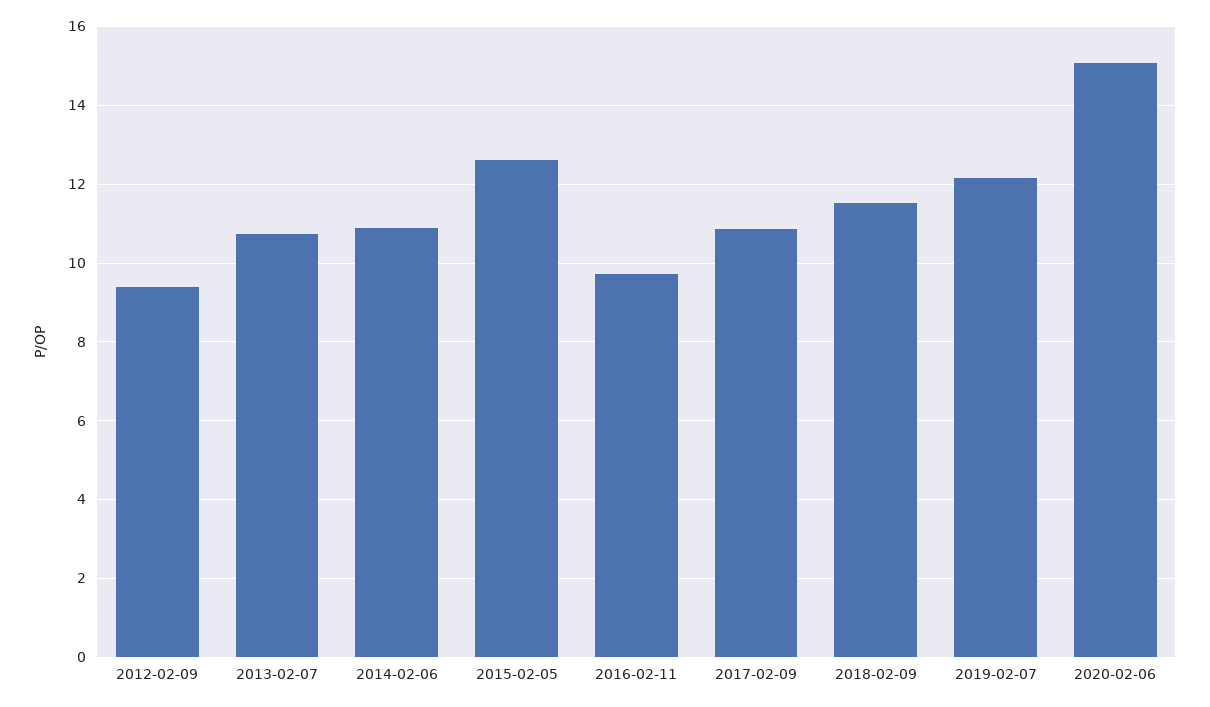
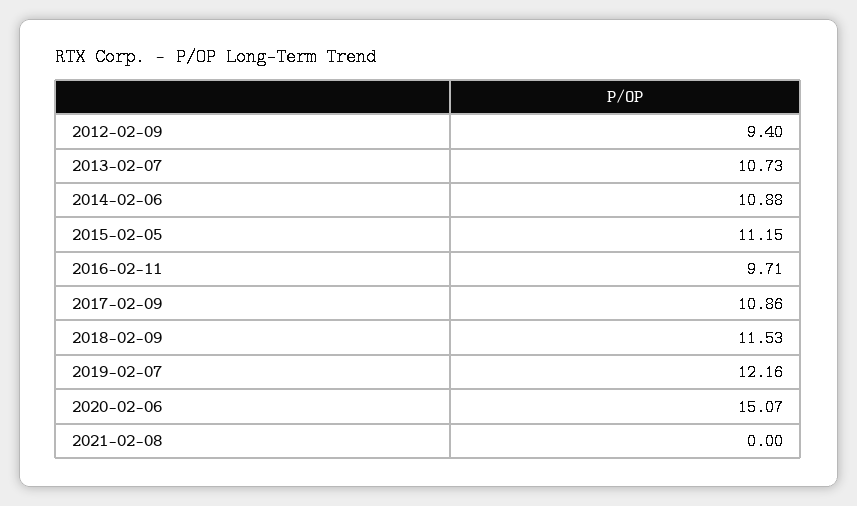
2015-02-05: 12.6 -> 11.15
2021-02-08: none -> 0

